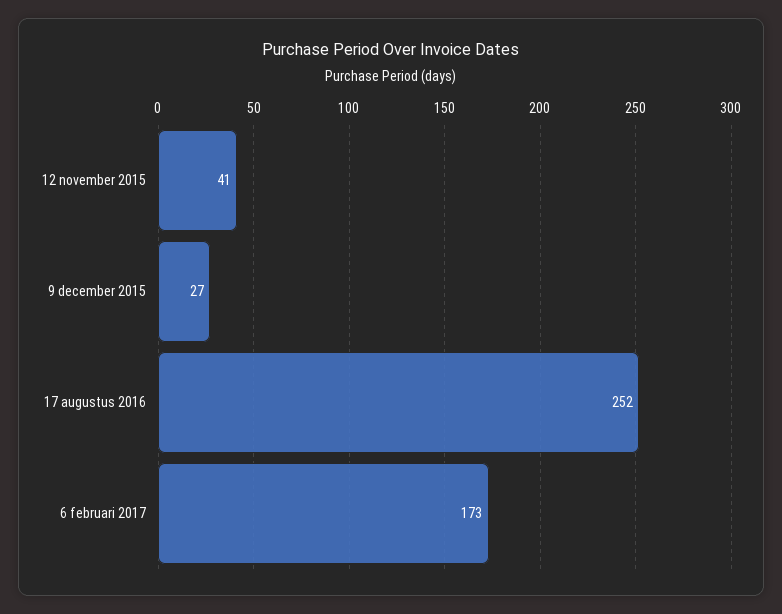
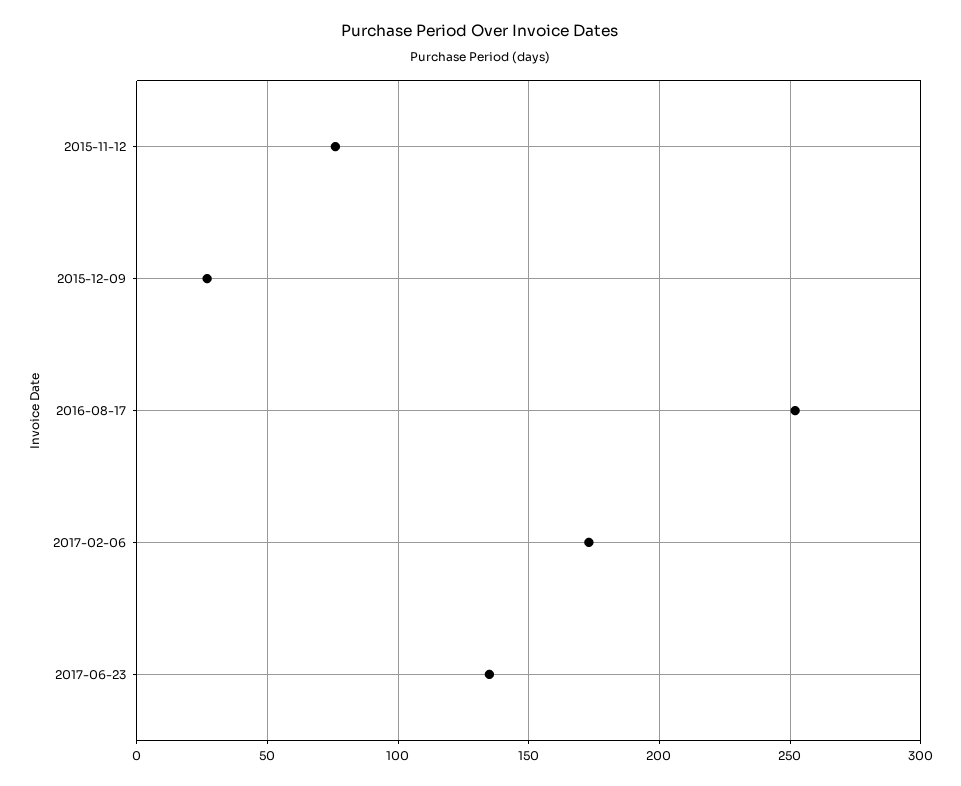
12 november 2015: 41 -> 75
2017-06-23: none -> 135

